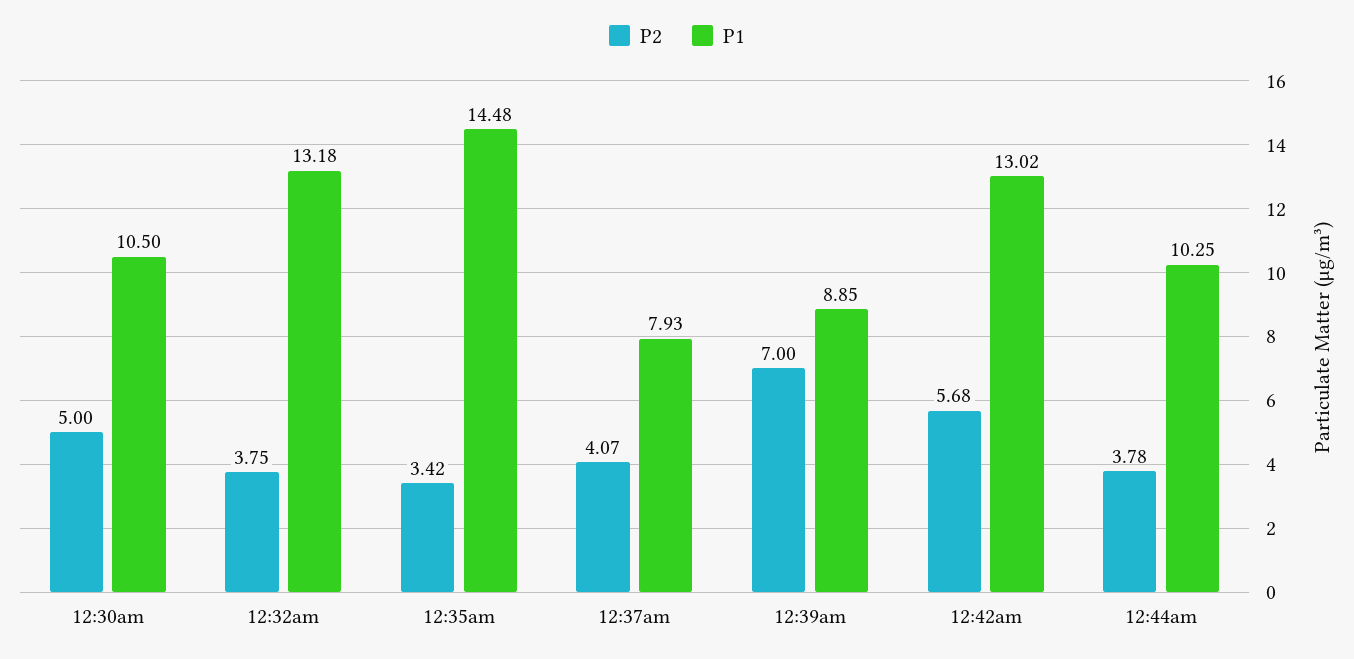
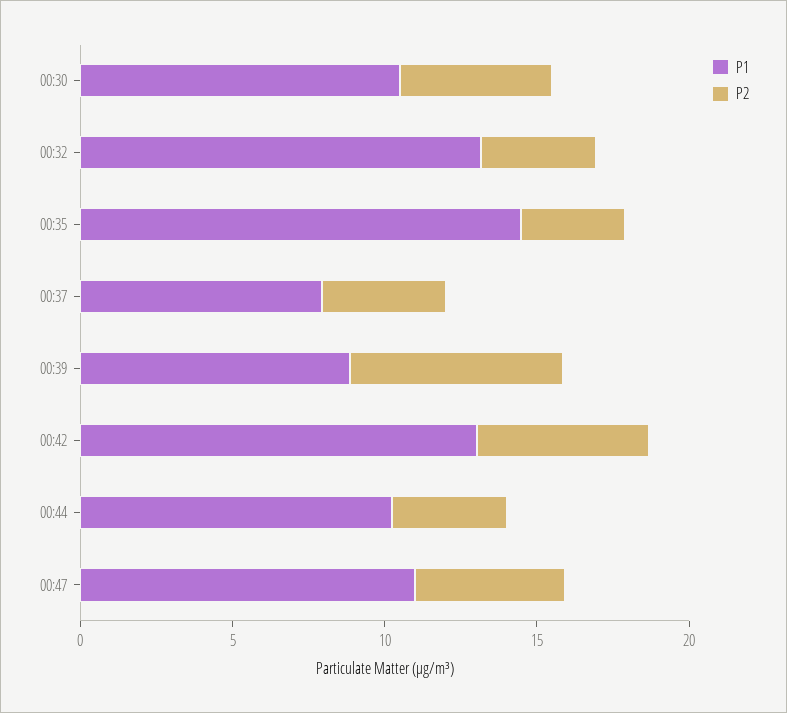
P1, 00:47: none -> 11
P2, 00:47: none -> 5

